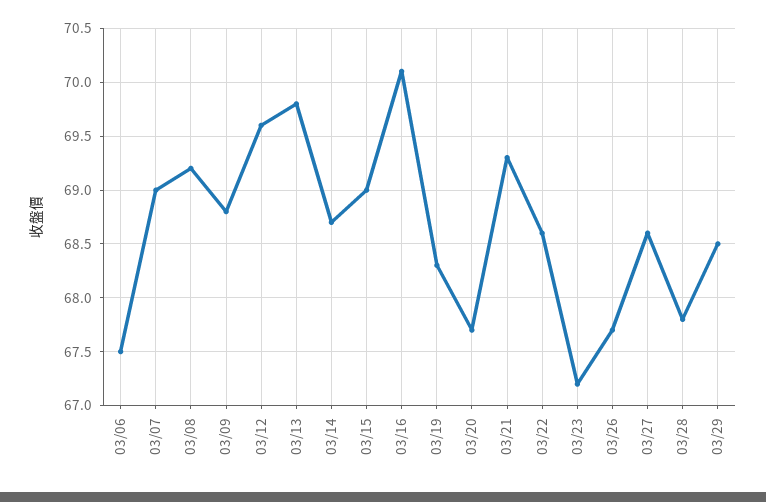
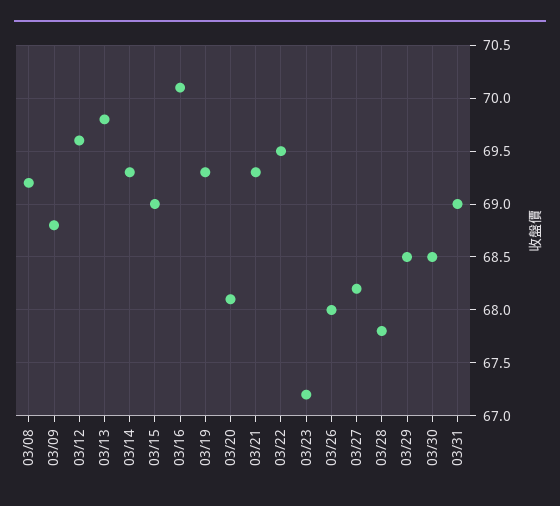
03/06: 67.5 -> none
03/07: 69 -> none
03/14: 68.7 -> 69.3
03/19: 68.3 -> 69.3
03/20: 67.7 -> 68.1
03/22: 68.6 -> 69.5
03/26: 67.7 -> 68
03/27: 68.6 -> 68.2
03/30: none -> 68.5
03/31: none -> 69

